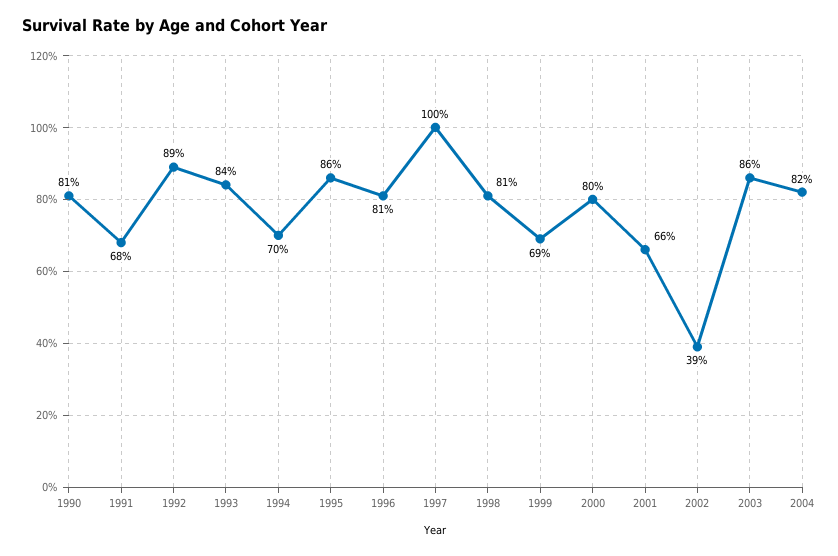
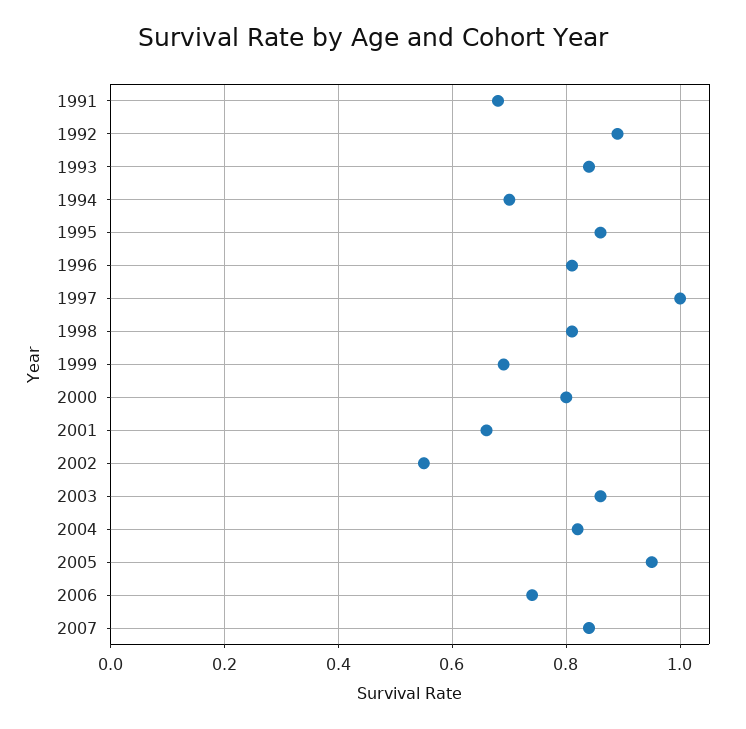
1990: 0.81 -> none
2002: 0.39 -> 0.55
2005: none -> 0.95
2006: none -> 0.75
2007: none -> 0.85

